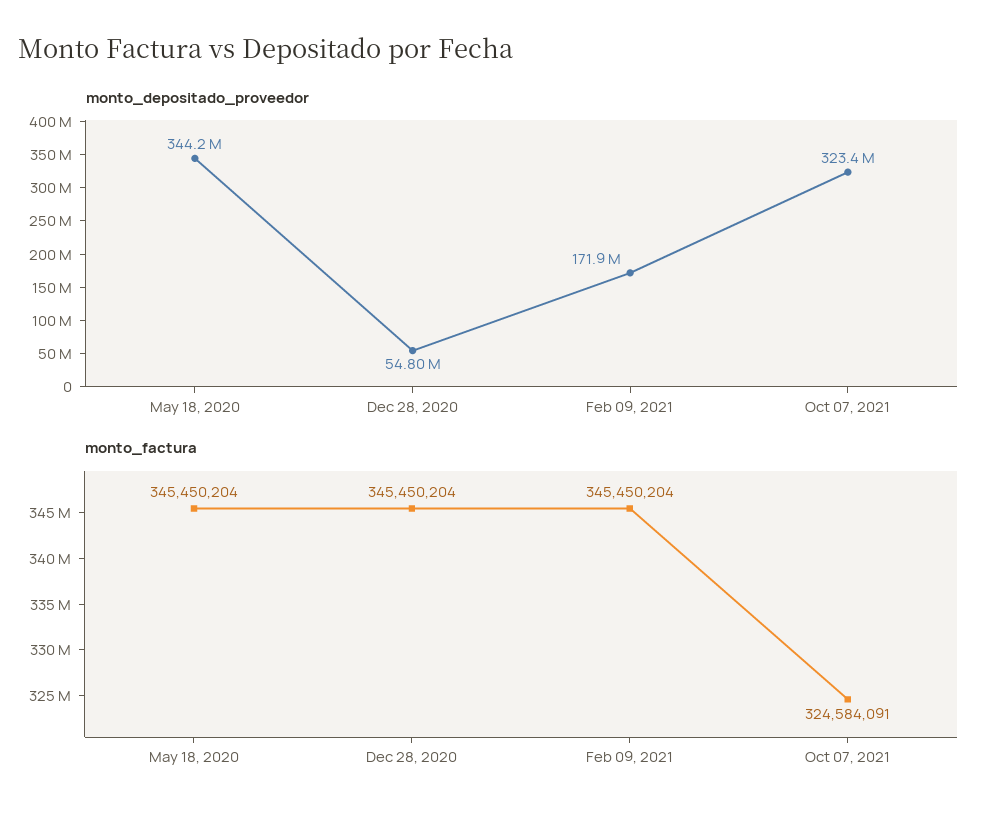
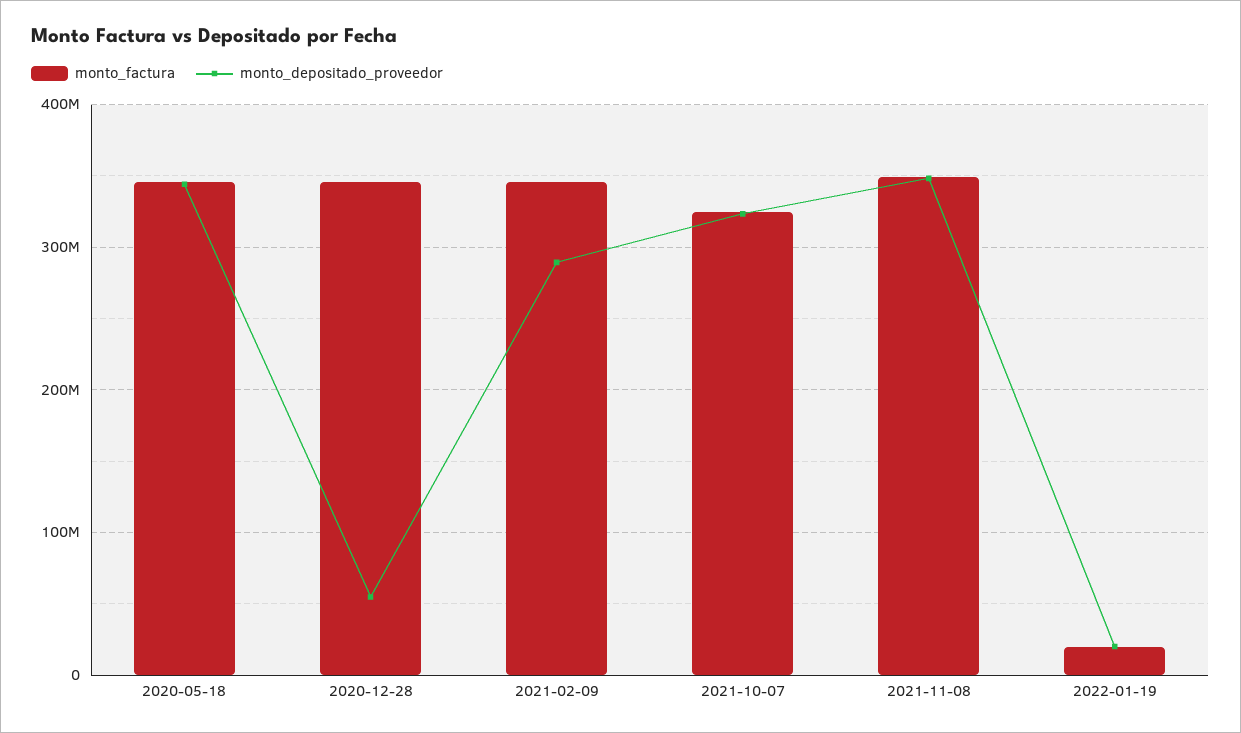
monto_depositado_proveedor, Feb 09, 2021: 171900000 -> 290000000
monto_factura, 2021-11-08: none -> 350000000
monto_depositado_proveedor, 2021-11-08: none -> 350000000
monto_factura, 2022-01-19: none -> 20000000
monto_depositado_proveedor, 2022-01-19: none -> 20000000

